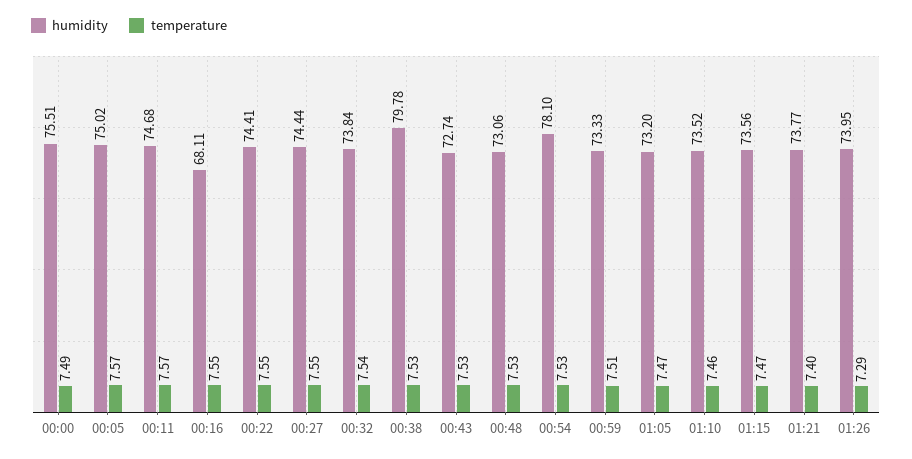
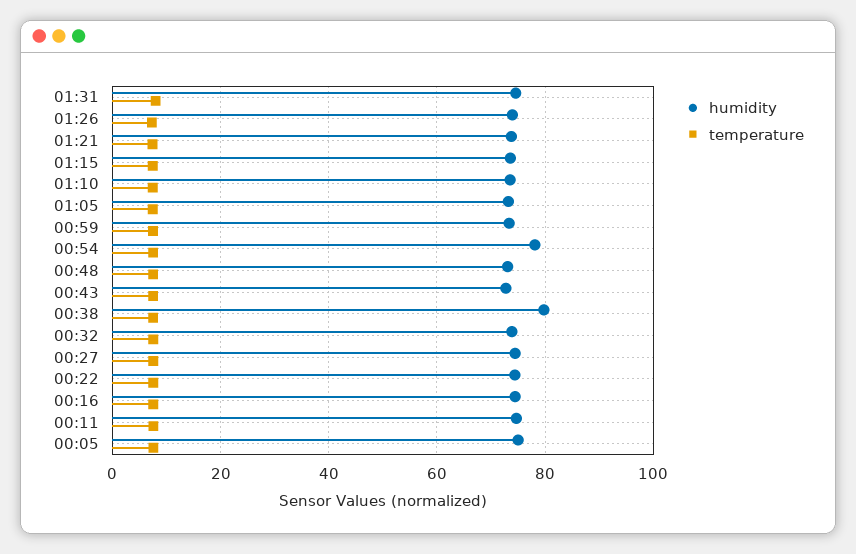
humidity, 00:00: 75.51 -> none
temperature, 00:00: 7.49 -> none
humidity, 00:16: 68.11 -> 74
humidity, 01:31: none -> 74
temperature, 01:31: none -> 8

